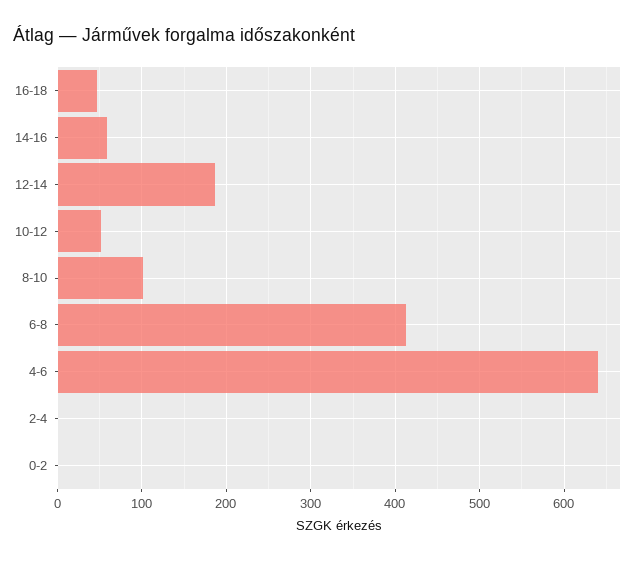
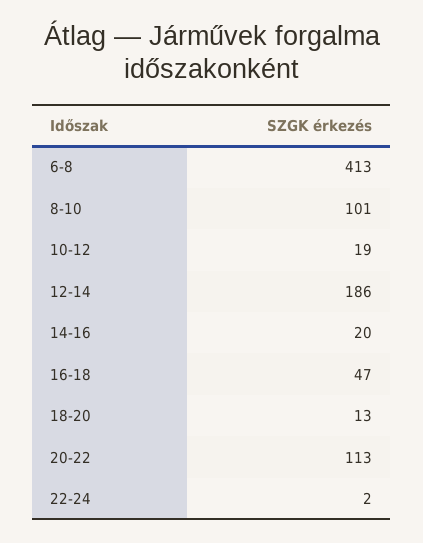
14-16: 60 -> 20
10-12: 50 -> 19
4-6: 640 -> none
2-4: 0 -> none
0-2: 0 -> none
18-20: none -> 13
20-22: none -> 113
22-24: none -> 2

